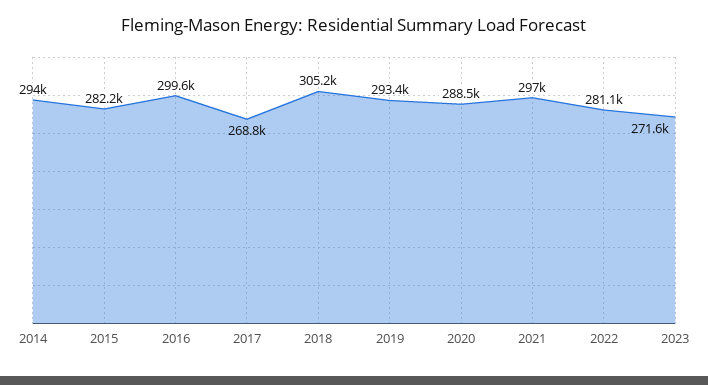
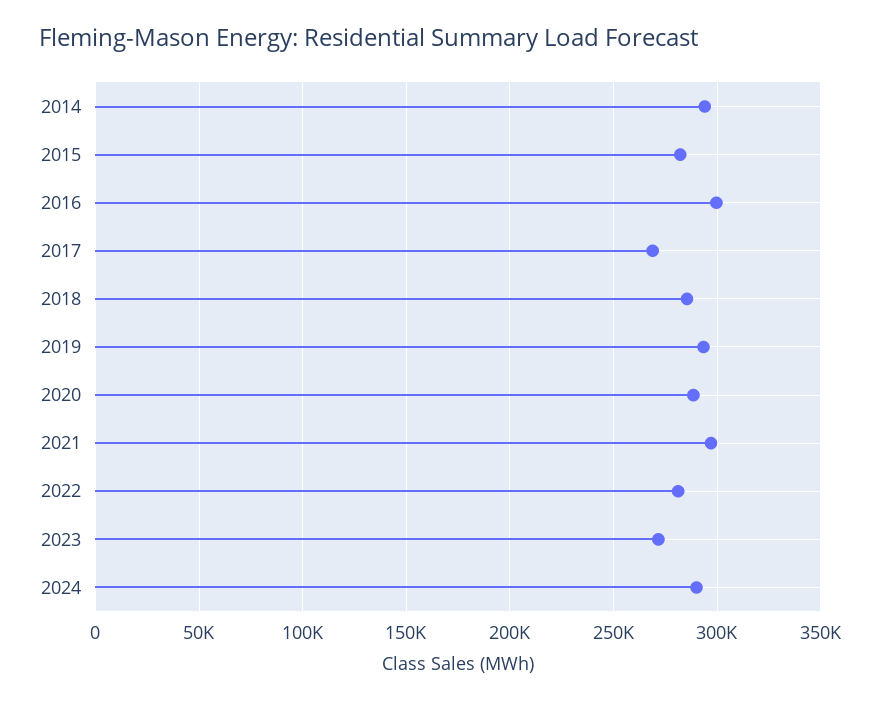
2018: 305200 -> 285000
2024: none -> 290000

